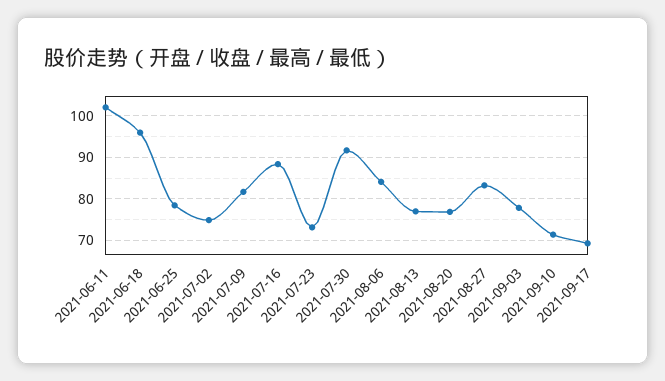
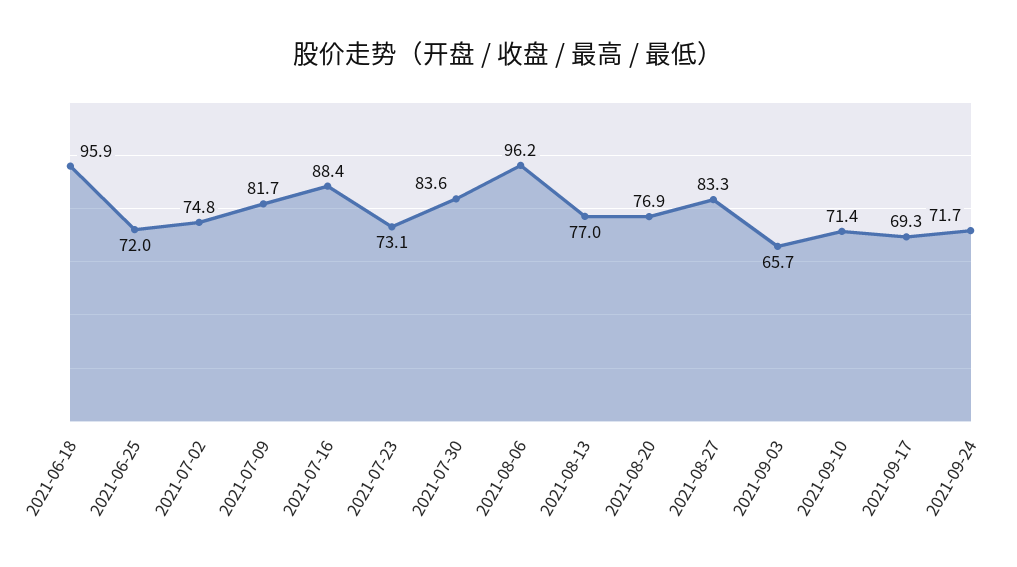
2021-06-11: 102 -> none
2021-06-25: 78 -> 72
2021-07-30: 92 -> 83.6
2021-08-06: 84 -> 96.2
2021-09-03: 78 -> 65.7
2021-09-24: none -> 71.7

